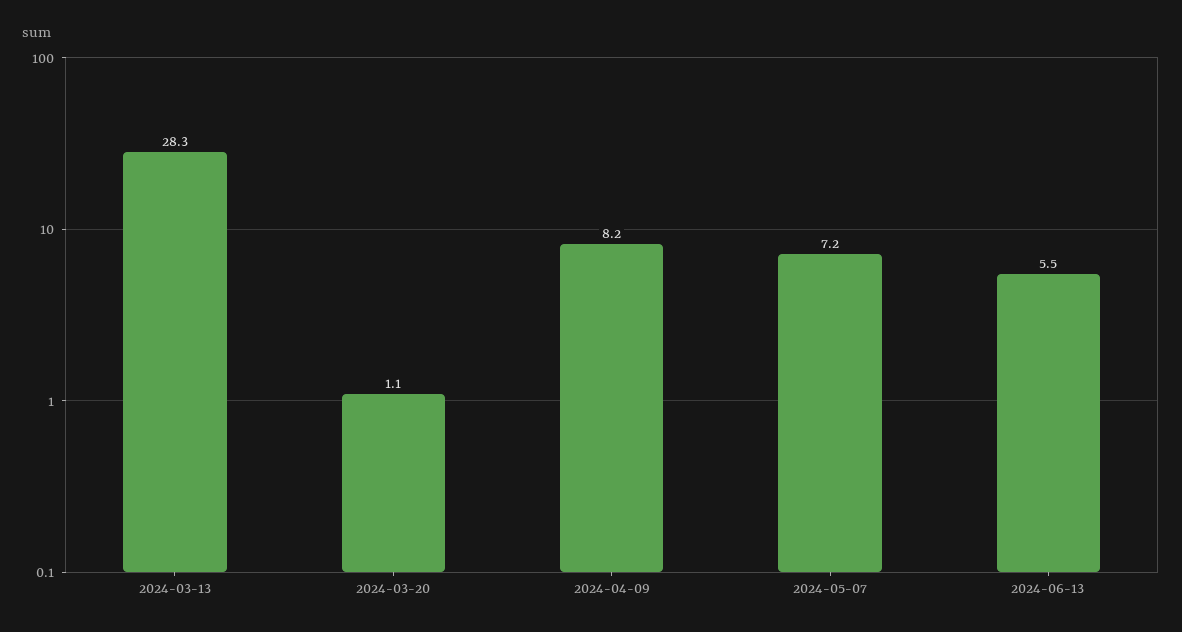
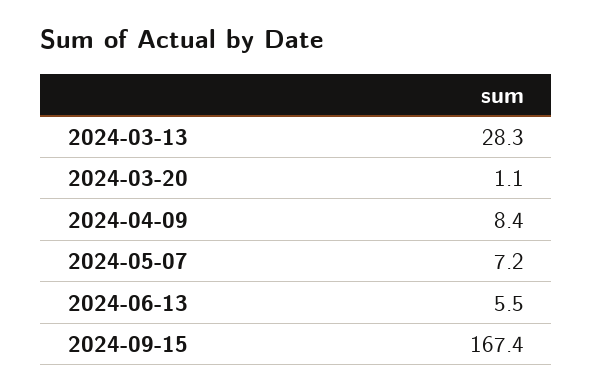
2024-04-09: 8.2 -> 8.4
2024-09-15: none -> 167.4

